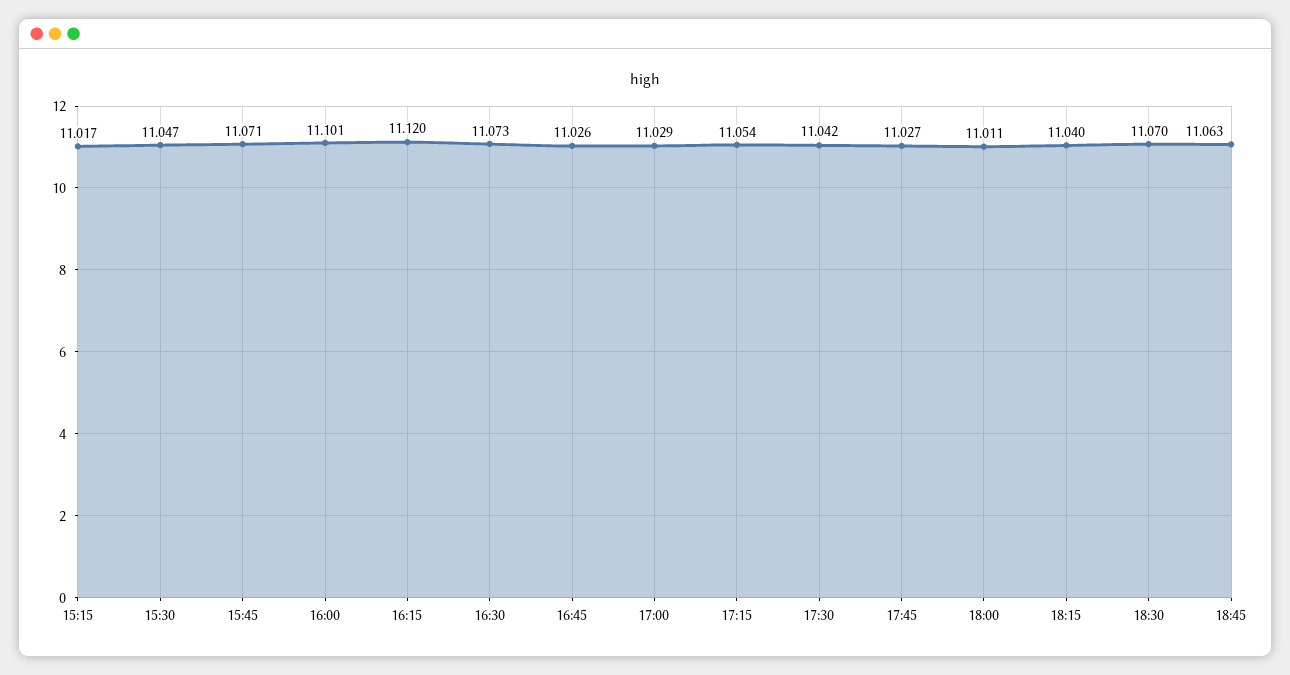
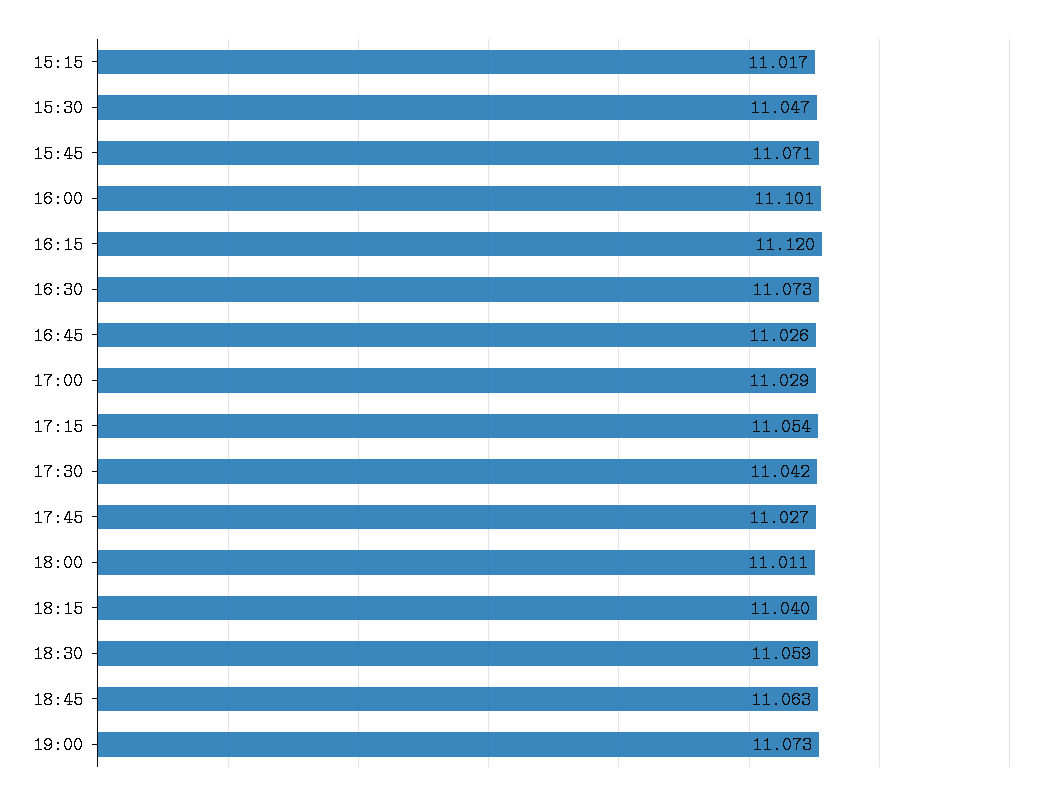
18:30: 11.07 -> 11.059
19:00: none -> 11.073

